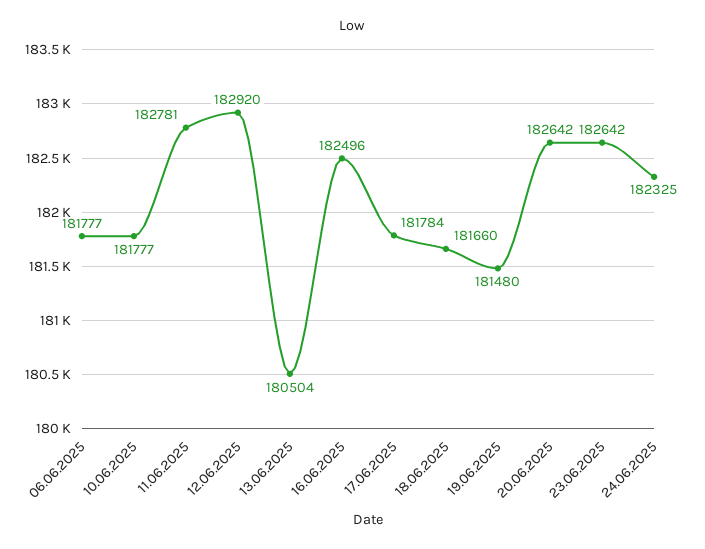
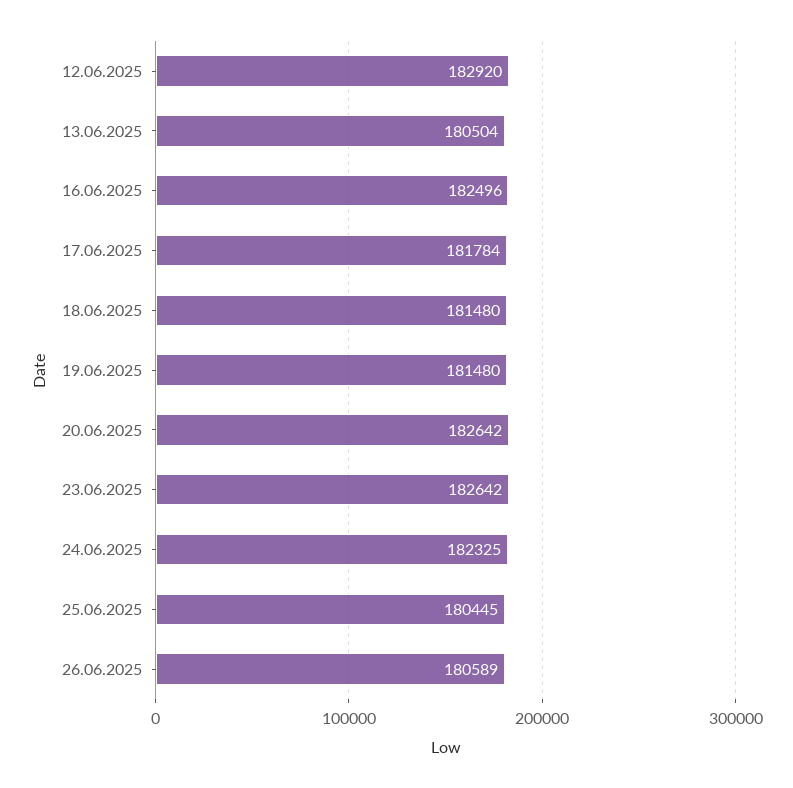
06.06.2025: 181777 -> none
10.06.2025: 181777 -> none
11.06.2025: 182781 -> none
18.06.2025: 181660 -> 181480
25.06.2025: none -> 180445
26.06.2025: none -> 180589

